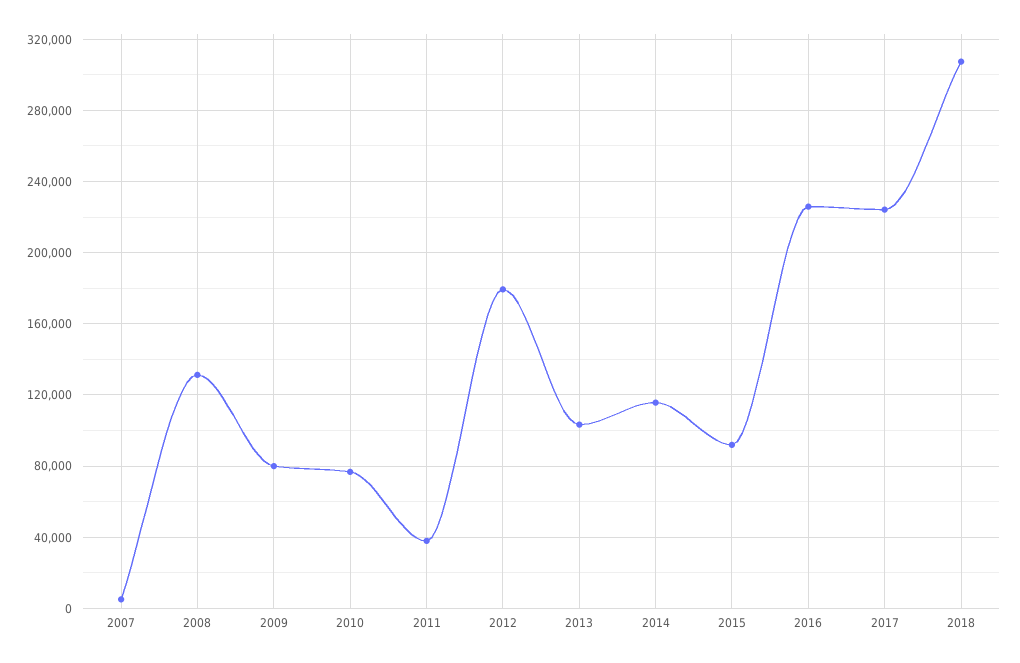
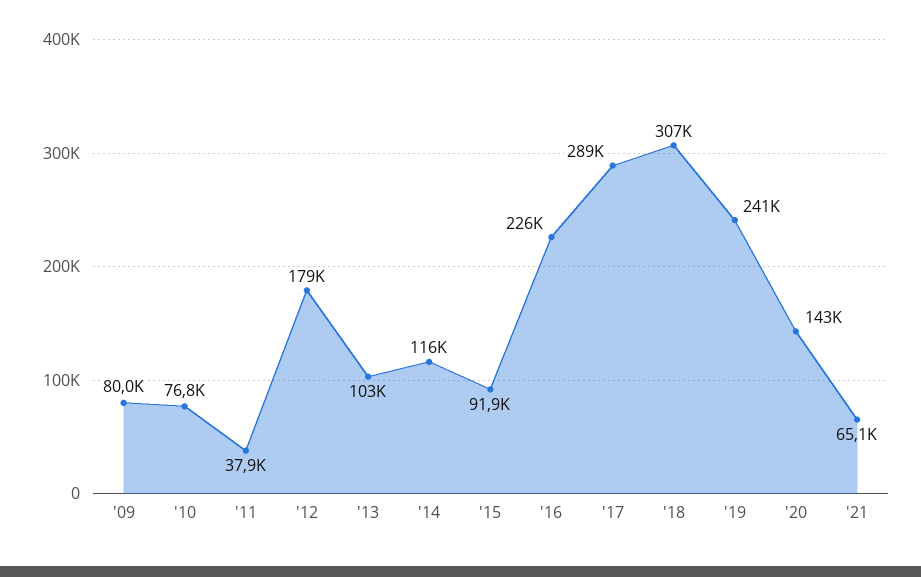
2007: 5000 -> none
2008: 130000 -> none
2017: 225000 -> 289000
'19: none -> 241000
'20: none -> 143000
'21: none -> 65100

